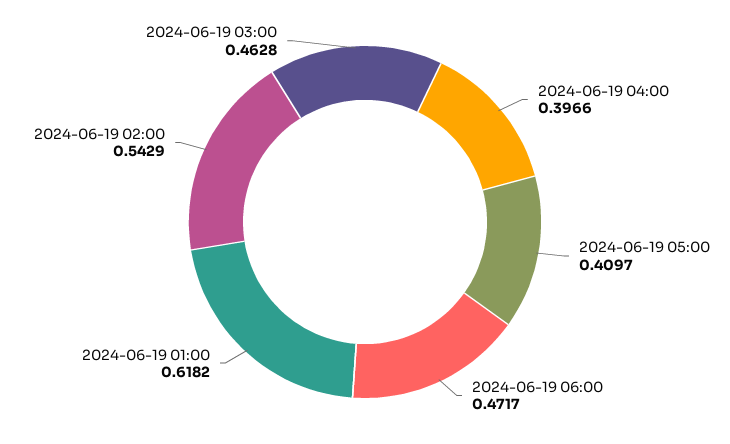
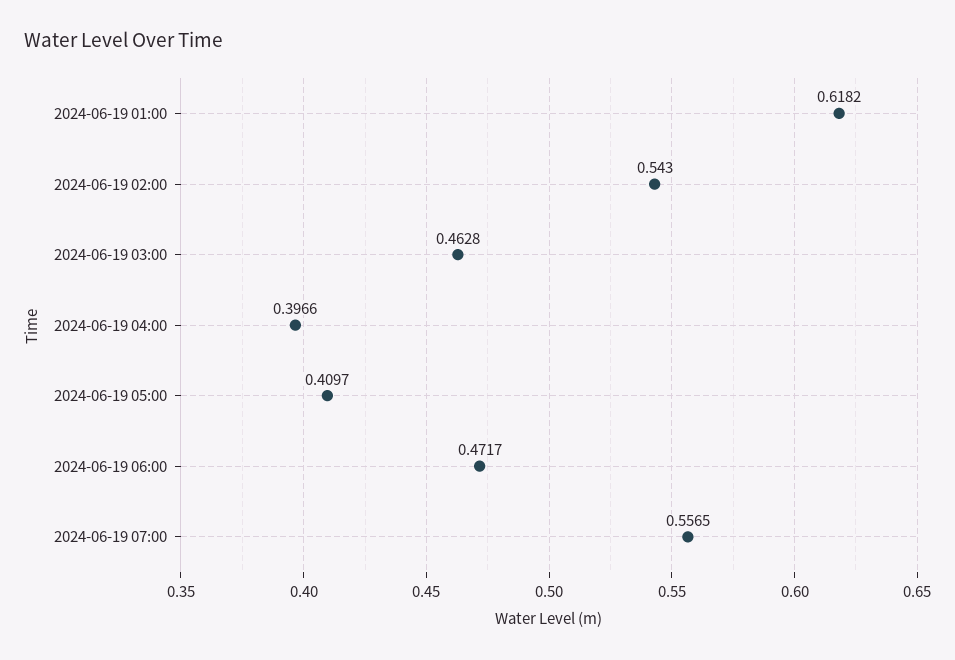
2024-06-19 02:00: 0.5429 -> 0.543
2024-06-19 07:00: none -> 0.5565

